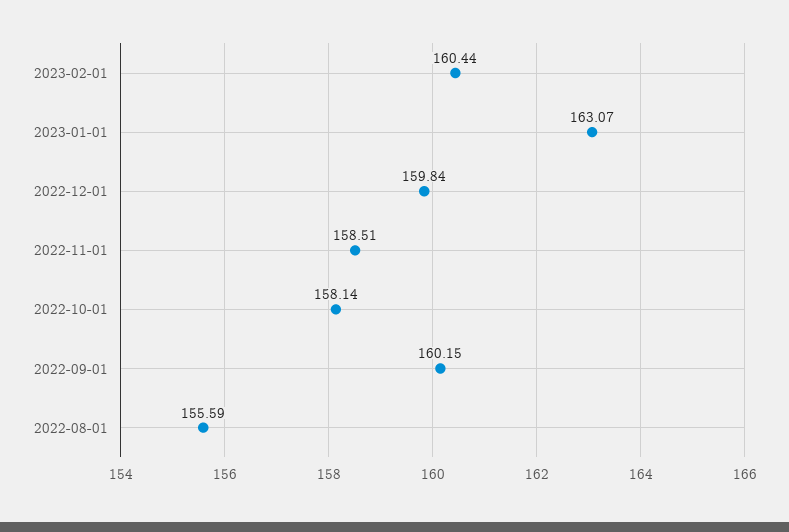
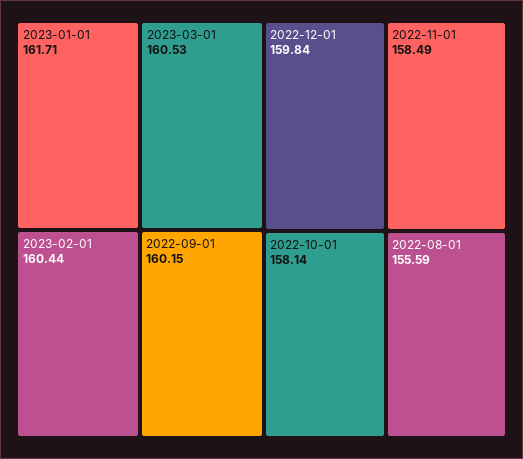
2023-01-01: 163.07 -> 161.71
2022-11-01: 158.51 -> 158.49
2023-03-01: none -> 160.53

